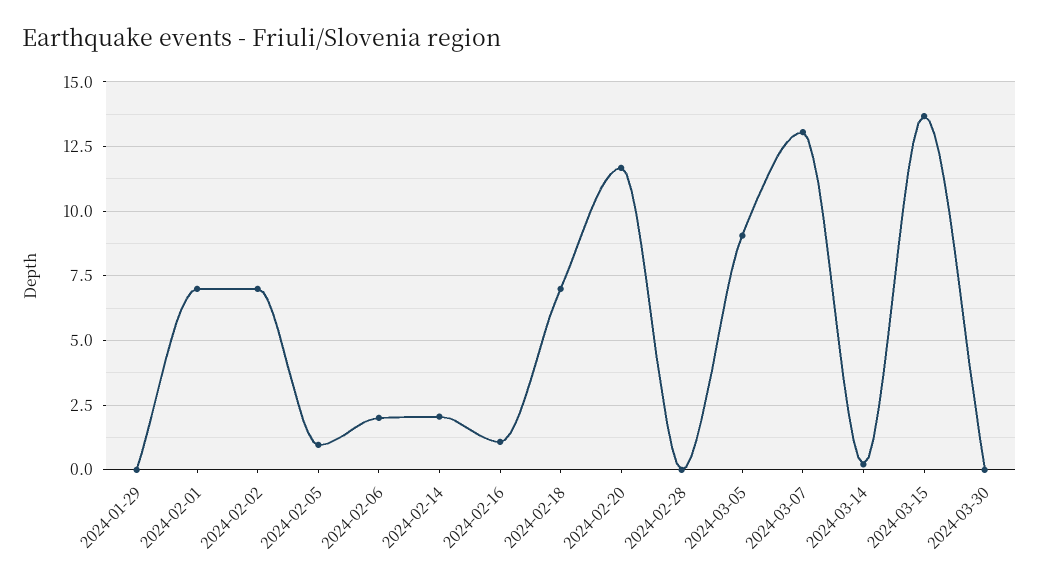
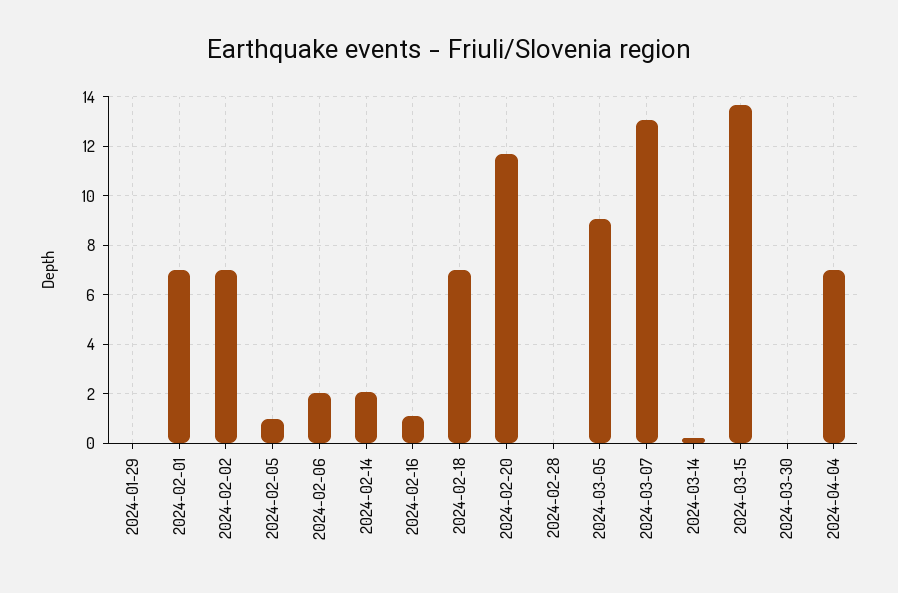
2024-04-04: none -> 7

